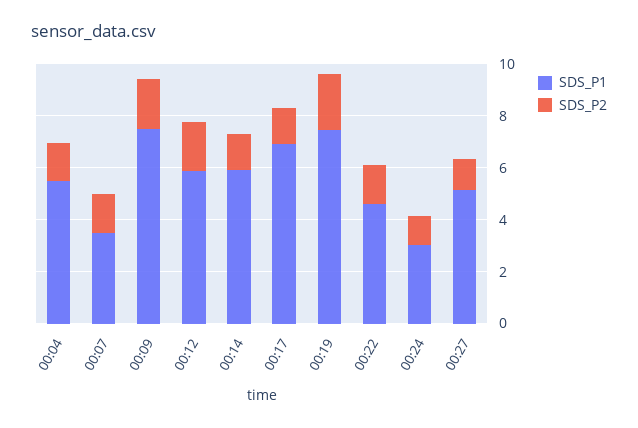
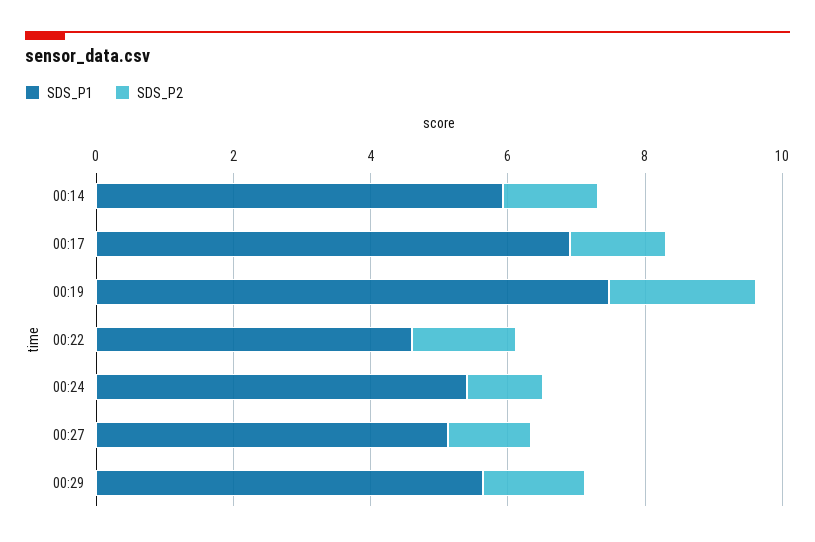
SDS_P1, 00:04: 5.5 -> none
SDS_P2, 00:04: 1.5 -> none
SDS_P1, 00:07: 3.5 -> none
SDS_P2, 00:07: 1.5 -> none
SDS_P1, 00:09: 7.5 -> none
SDS_P2, 00:09: 2 -> none
SDS_P1, 00:12: 6 -> none
SDS_P2, 00:12: 2 -> none
SDS_P1, 00:24: 3 -> 5.5
SDS_P1, 00:29: none -> 5.5
SDS_P2, 00:29: none -> 1.5

